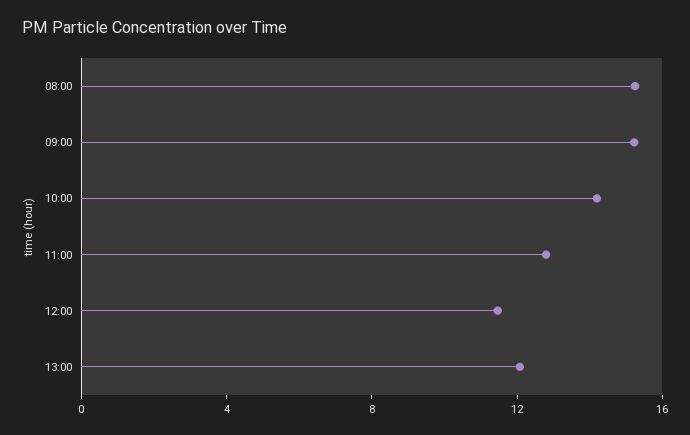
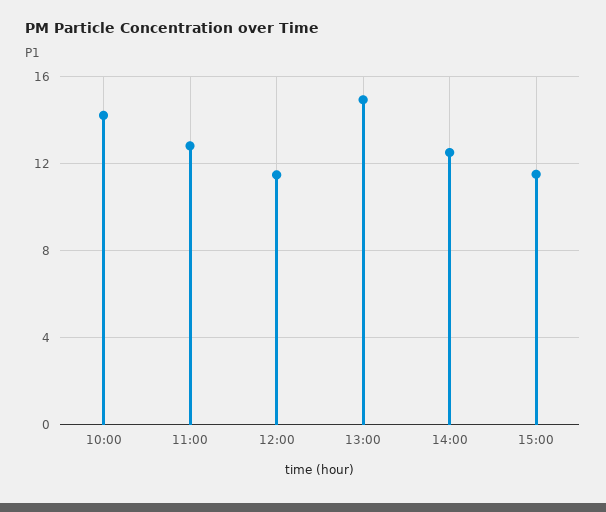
08:00: 15 -> none
09:00: 15 -> none
13:00: 12 -> 15
14:00: none -> 12.5
15:00: none -> 11.5

